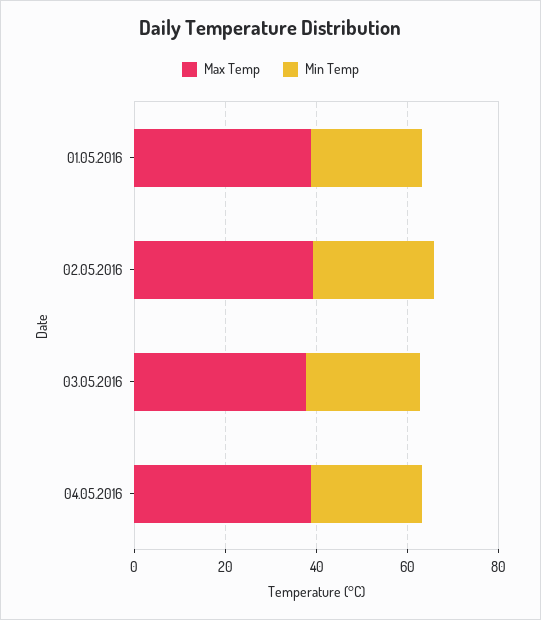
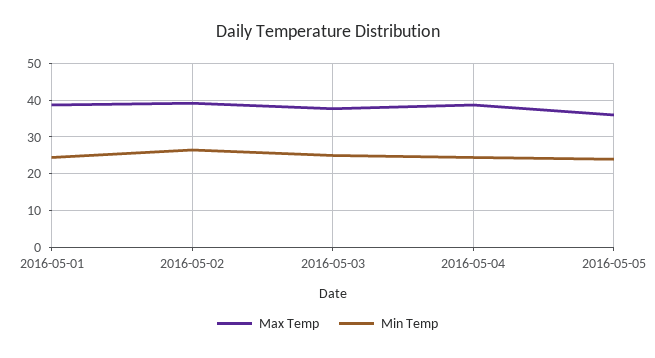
Max Temp, 2016-05-05: none -> 36
Min Temp, 2016-05-05: none -> 24

